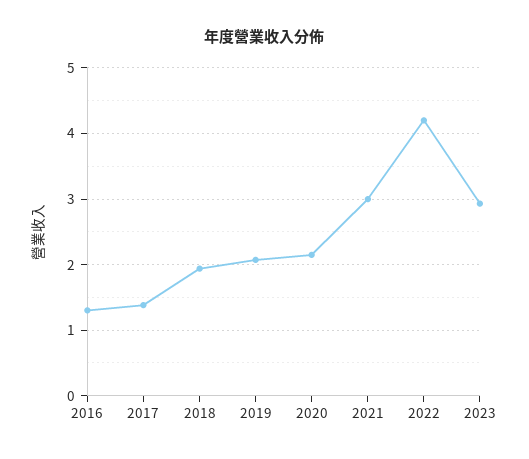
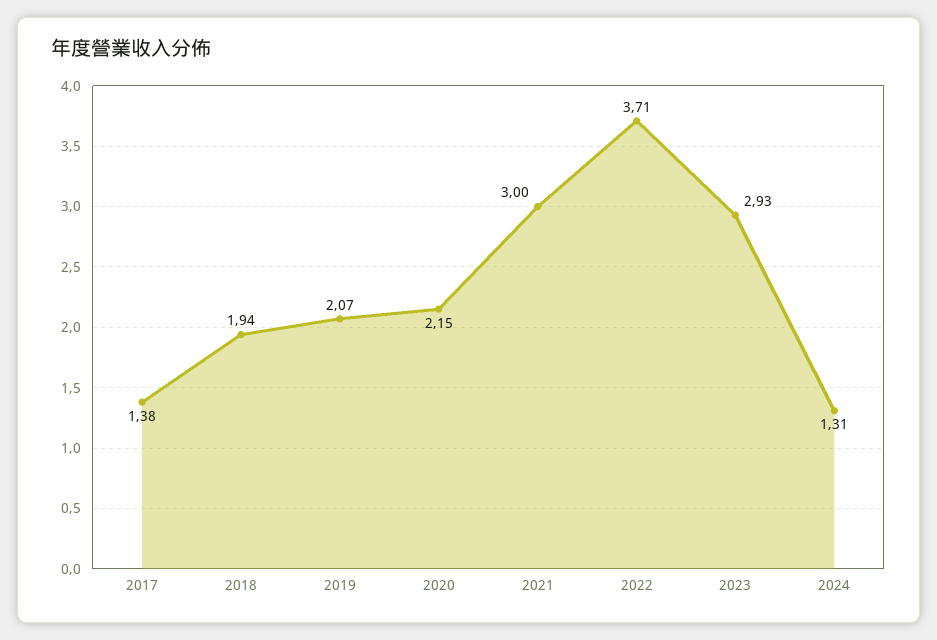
2016: 1.3 -> none
2022: 4.2 -> 3.71
2024: none -> 1.31

